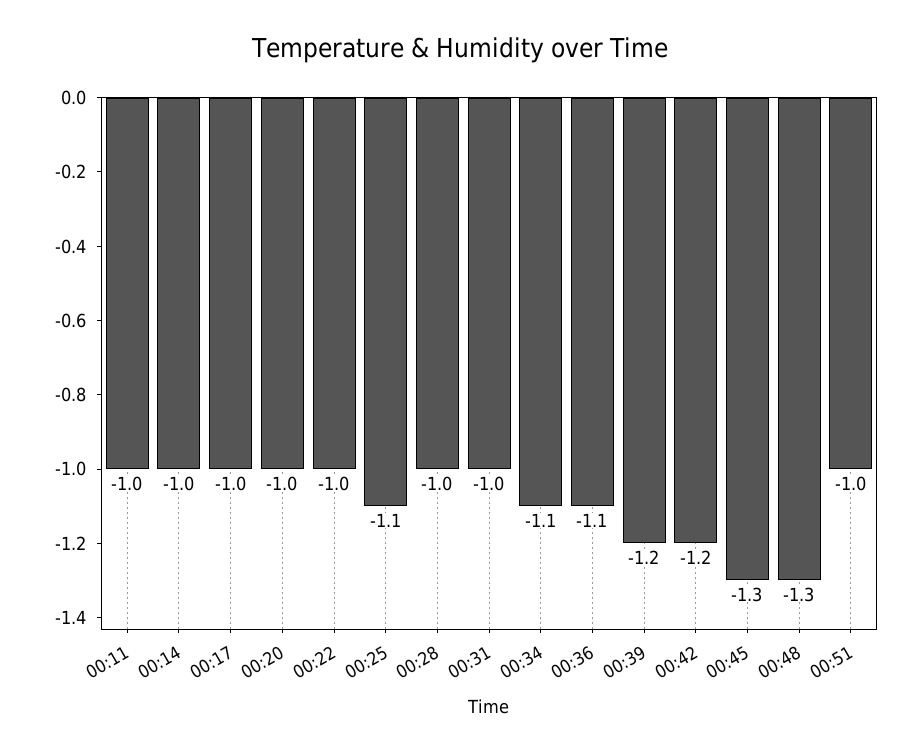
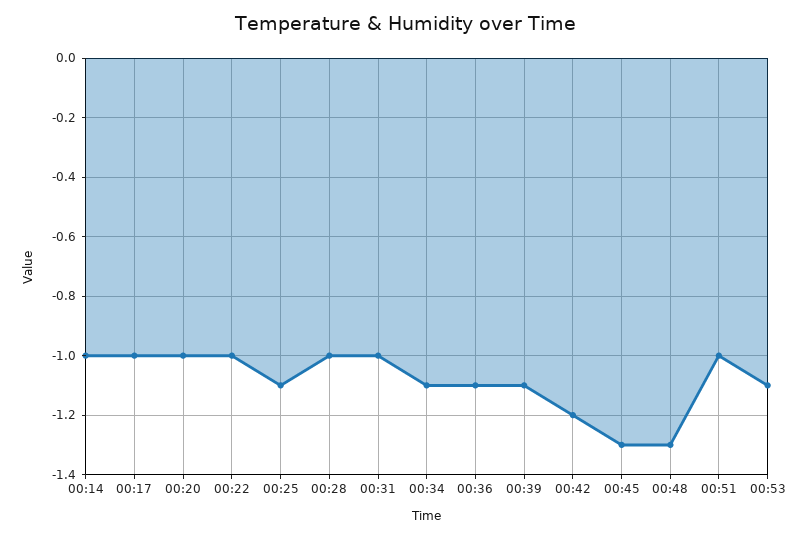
00:11: -1 -> none
00:39: -1.2 -> -1.1
00:53: none -> -1.1

